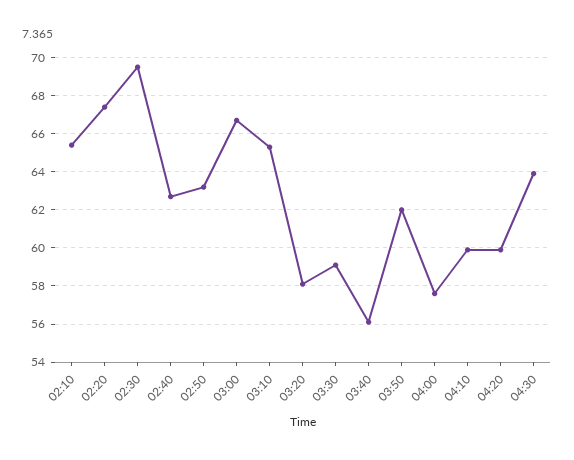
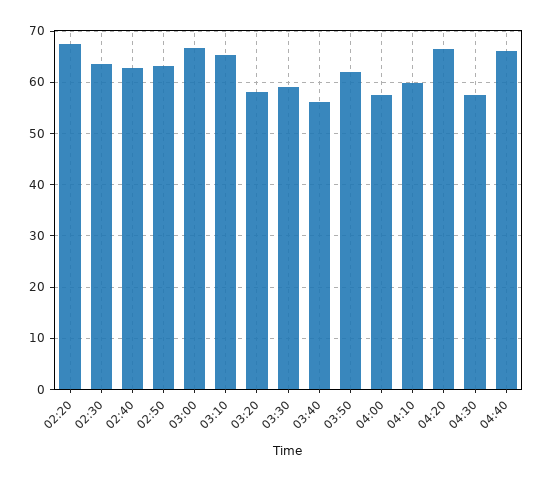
02:10: 65.5 -> none
02:30: 69.5 -> 64
04:20: 60 -> 66
04:30: 64 -> 58
04:40: none -> 66

